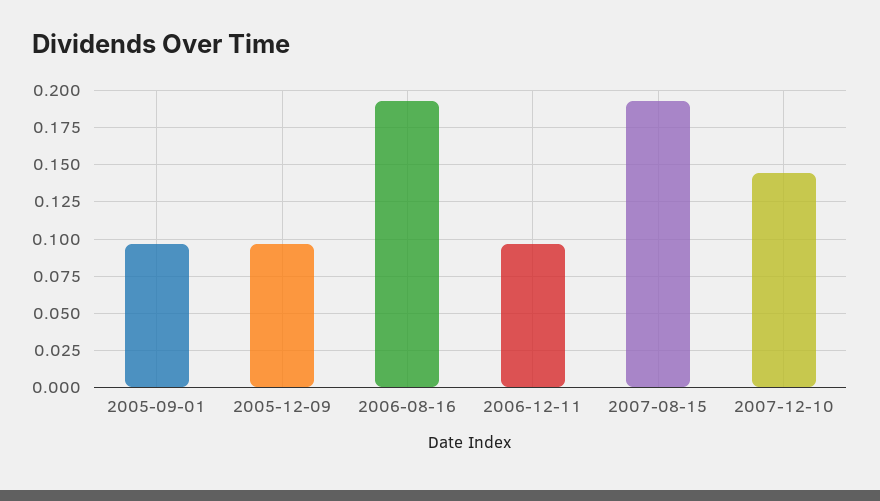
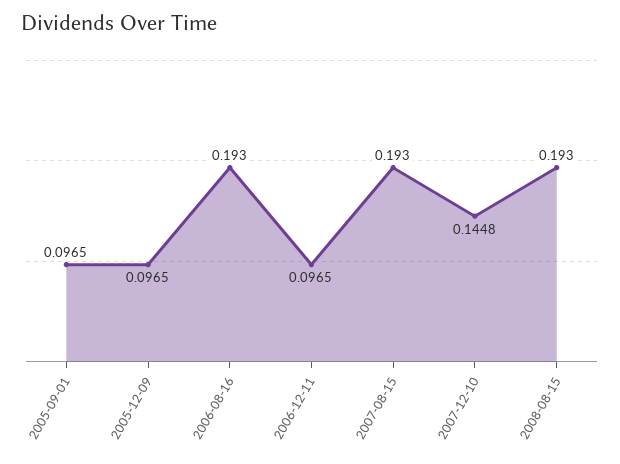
2008-08-15: none -> 0.193

